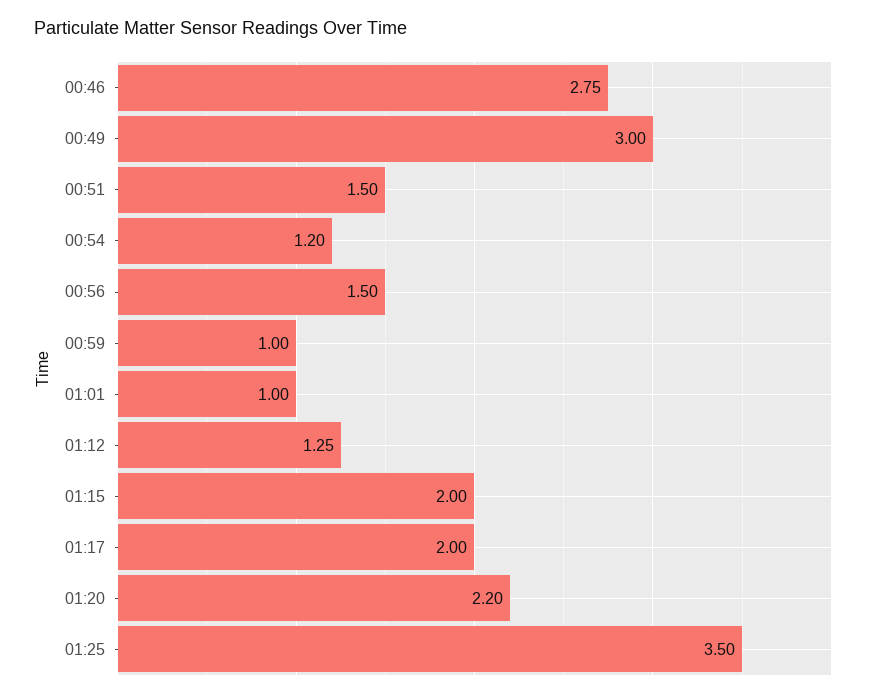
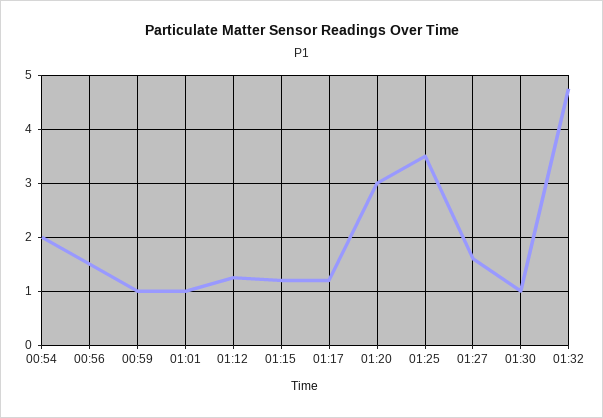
00:46: 2.75 -> none
00:49: 3 -> none
00:51: 1.5 -> none
00:54: 1.2 -> 2
01:15: 2 -> 1.2
01:17: 2 -> 1.2
01:20: 2.2 -> 3
01:27: none -> 1.6
01:30: none -> 1
01:32: none -> 4.8

